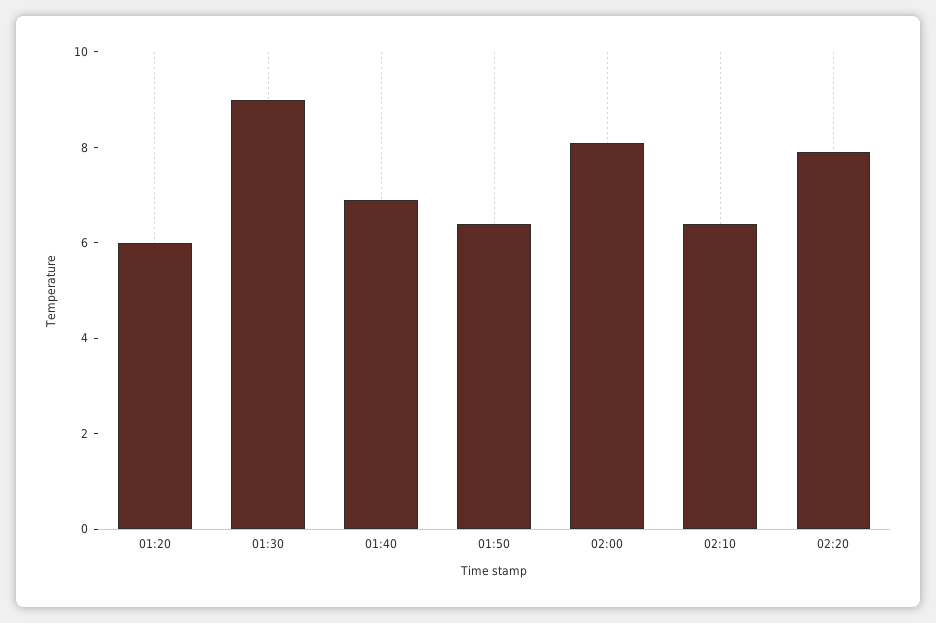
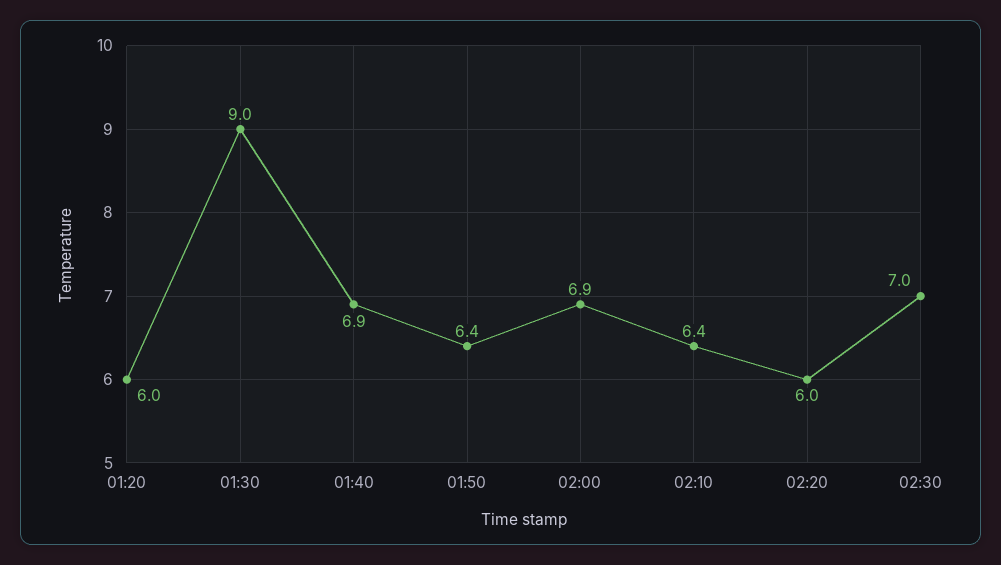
02:00: 8 -> 6.9
02:20: 8 -> 6
02:30: none -> 7

